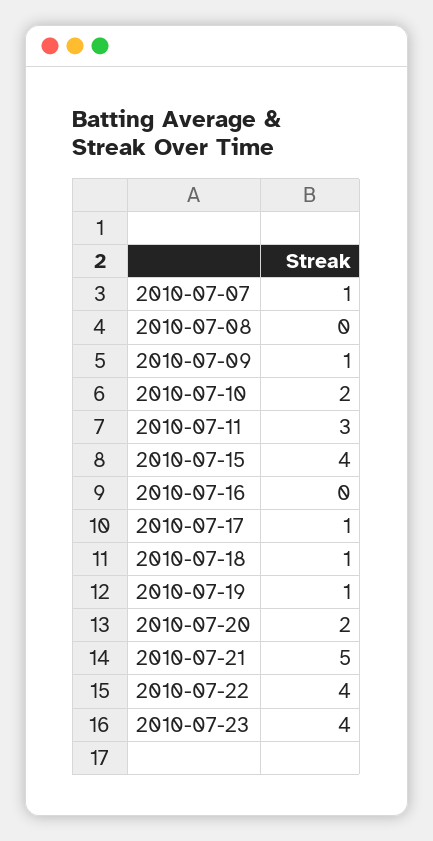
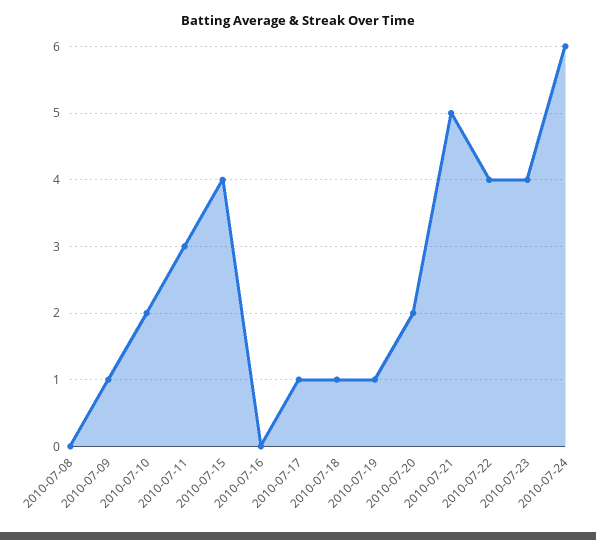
2010-07-07: 1 -> none
2010-07-24: none -> 6

